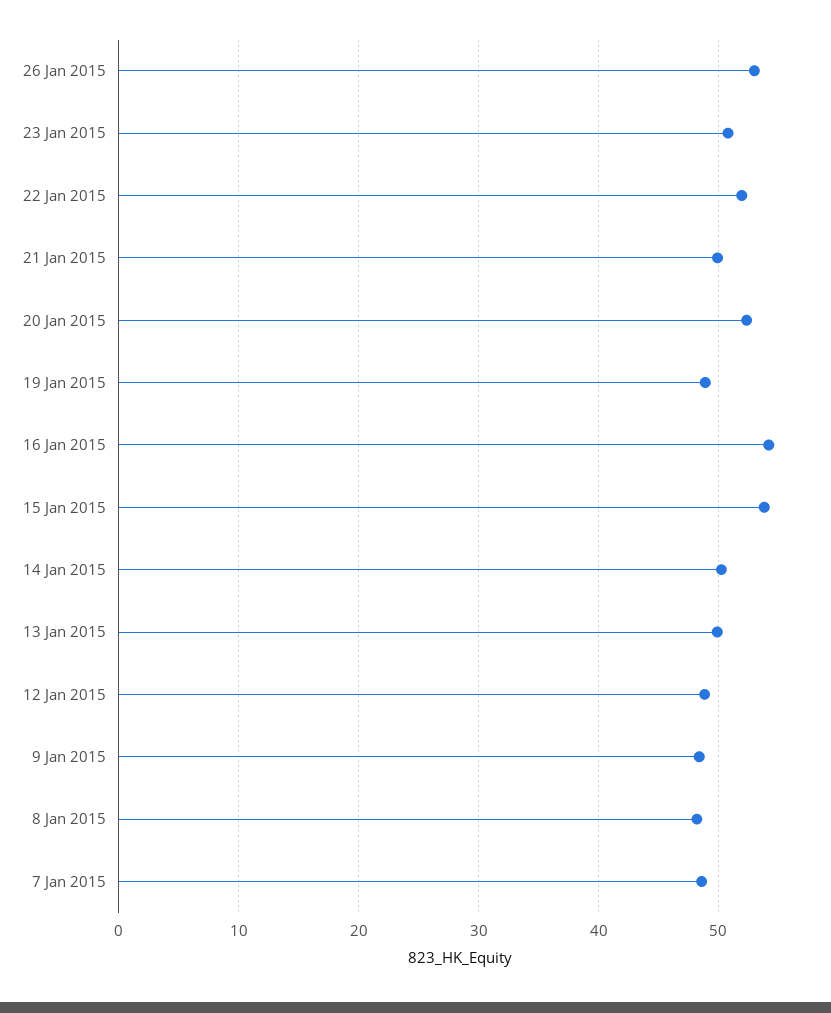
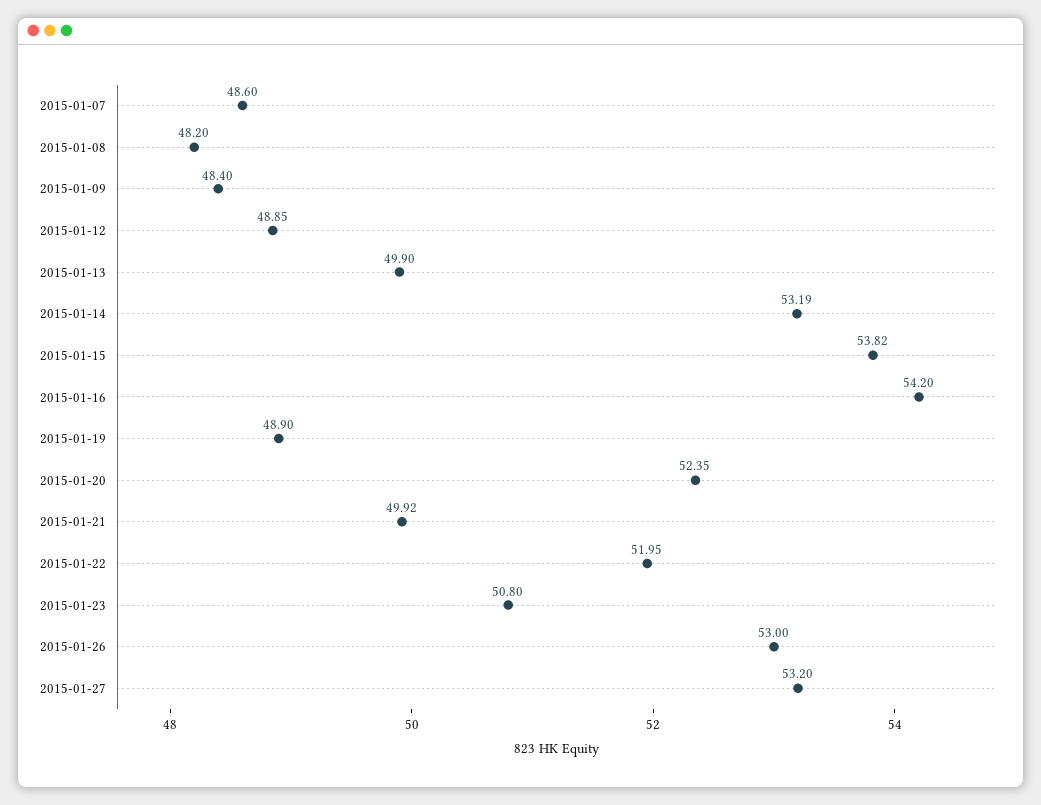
14 Jan 2015: 50 -> 53.19
2015-01-27: none -> 53.2

